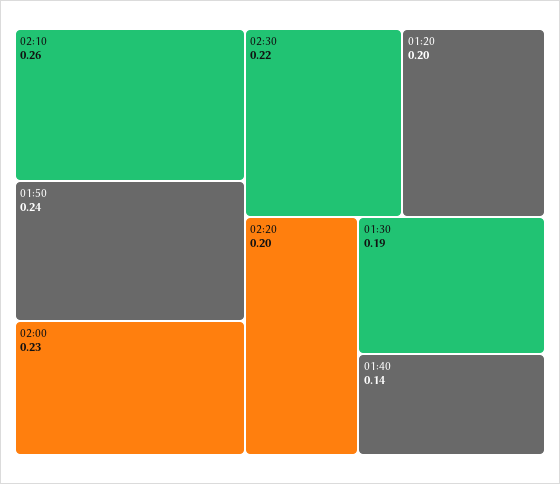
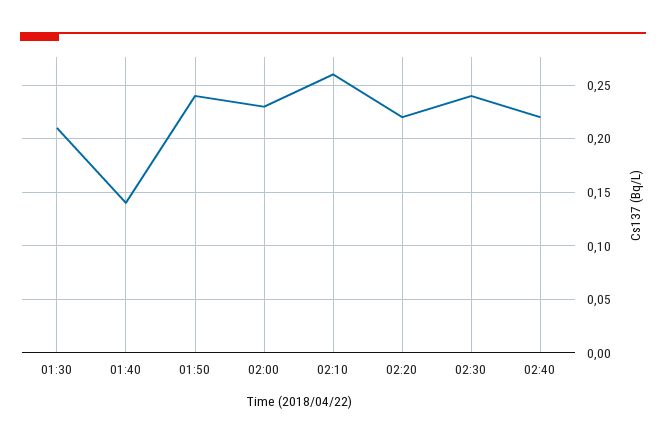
02:30: 0.22 -> 0.24
01:20: 0.2 -> none
02:20: 0.2 -> 0.22
01:30: 0.19 -> 0.21
02:40: none -> 0.22

